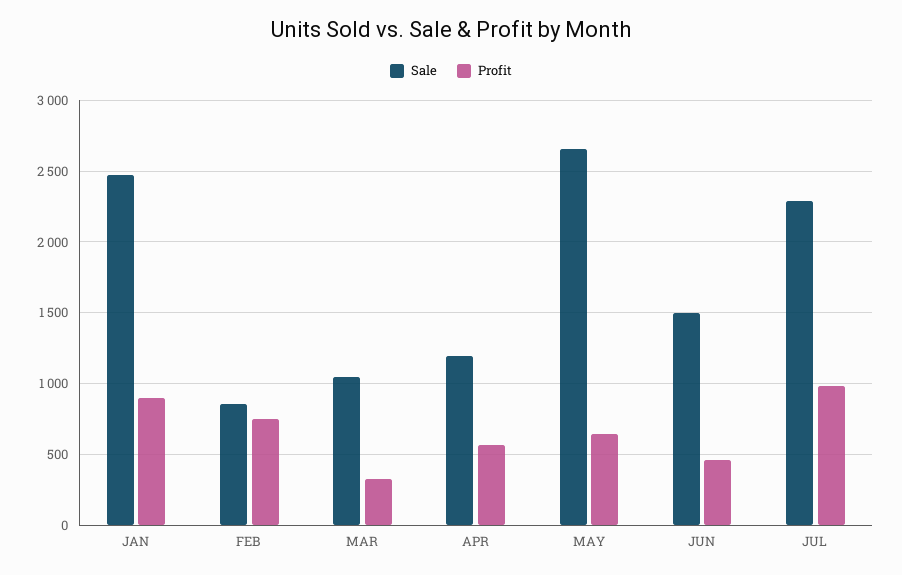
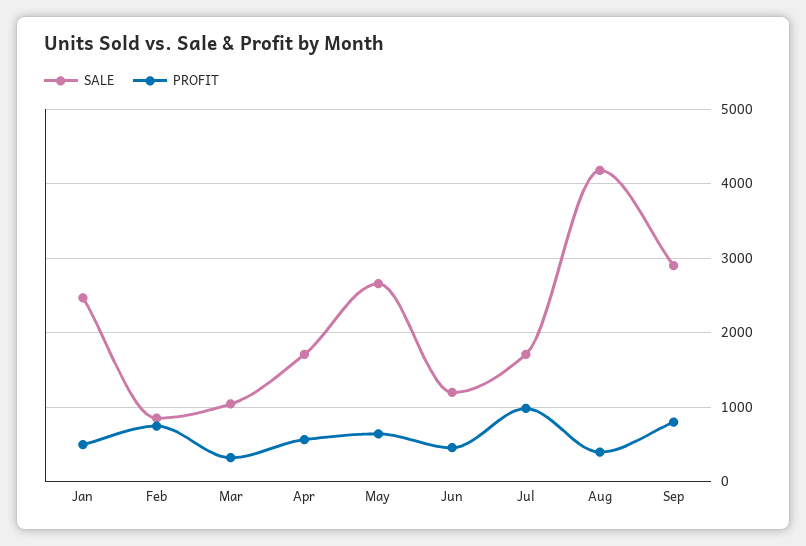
Profit, JAN: 900 -> 500
Sale, APR: 1200 -> 1700
Sale, JUN: 1500 -> 1200
Sale, JUL: 2300 -> 1700
Sale, Aug: none -> 4200
Profit, Aug: none -> 400
Sale, Sep: none -> 2900
Profit, Sep: none -> 800

